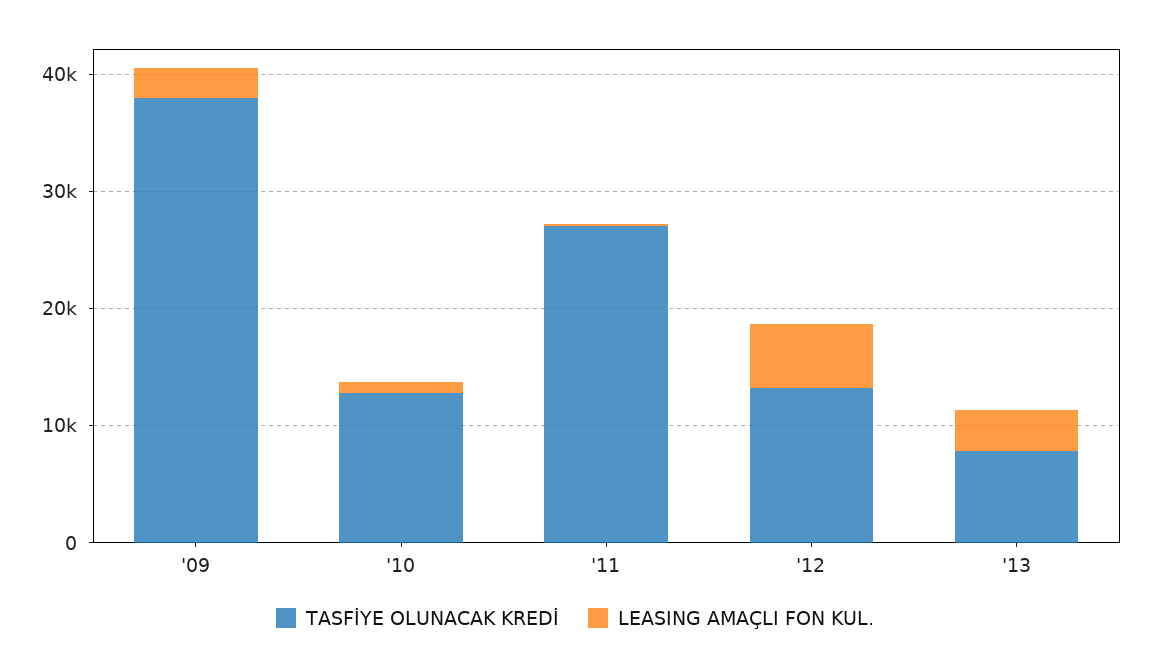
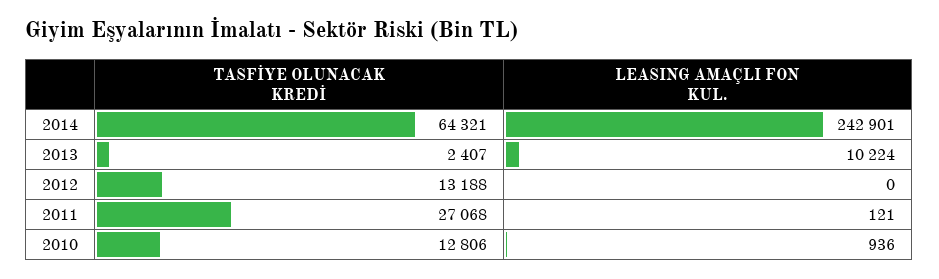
TASFİYE OLUNACAK KREDİ, '09: 38000 -> none
LEASING AMAÇLI FON KUL., '09: 2000 -> none
LEASING AMAÇLI FON KUL., '12: 6000 -> 0
TASFİYE OLUNACAK KREDİ, '13: 8000 -> 2407
LEASING AMAÇLI FON KUL., '13: 4000 -> 10224
TASFİYE OLUNACAK KREDİ, 2014: none -> 64321
LEASING AMAÇLI FON KUL., 2014: none -> 242901

